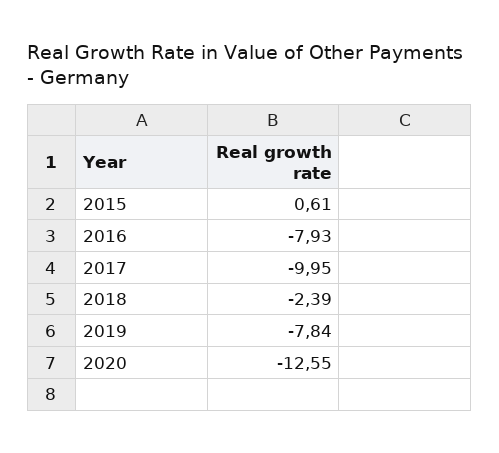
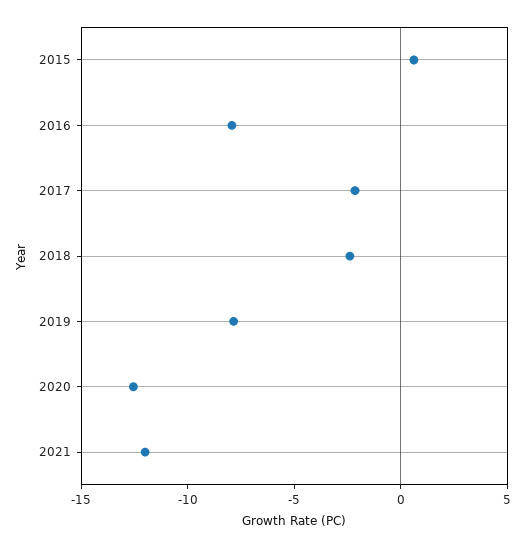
2017: -9.95 -> -2
2021: none -> -12

